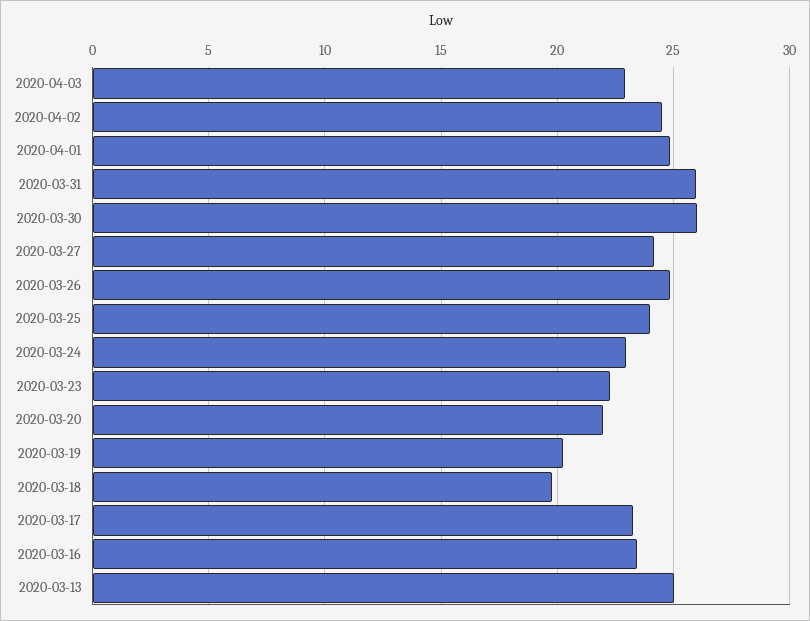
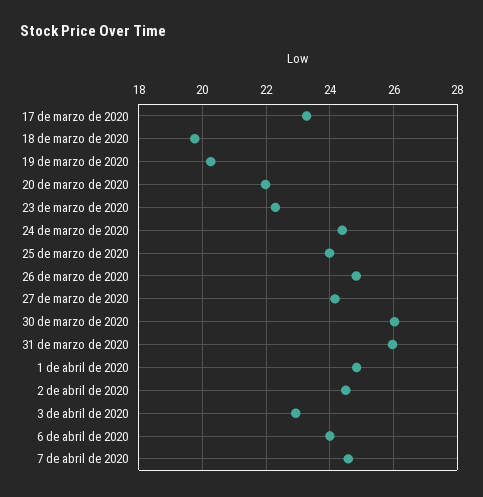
2020-03-24: 23 -> 24.4
2020-03-16: 23.5 -> none
2020-03-13: 25 -> none
6 de abril de 2020: none -> 24
7 de abril de 2020: none -> 24.6

